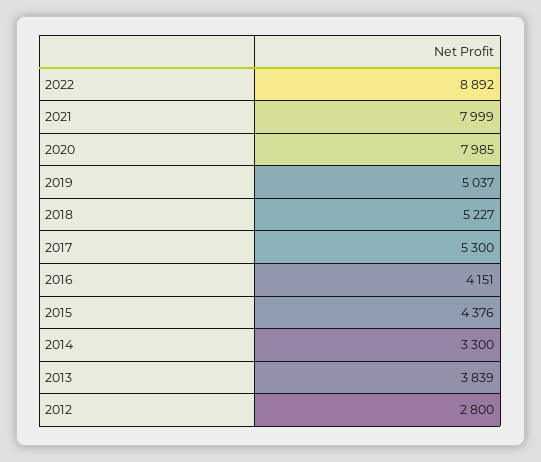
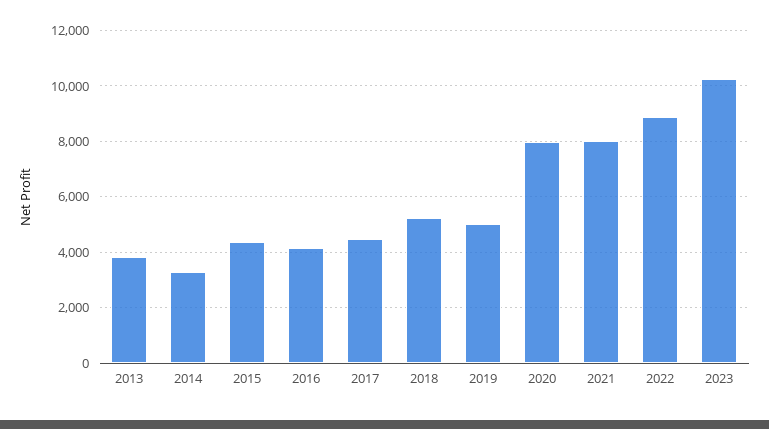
2017: 5300 -> 4500
2012: 2800 -> none
2023: none -> 10250

